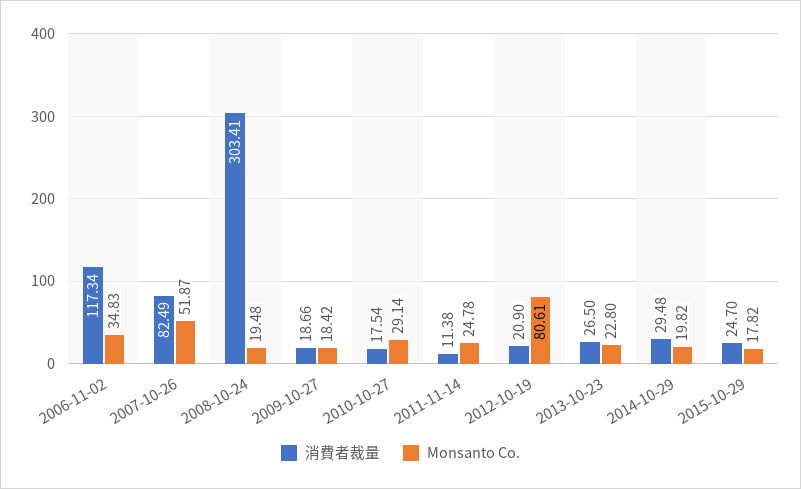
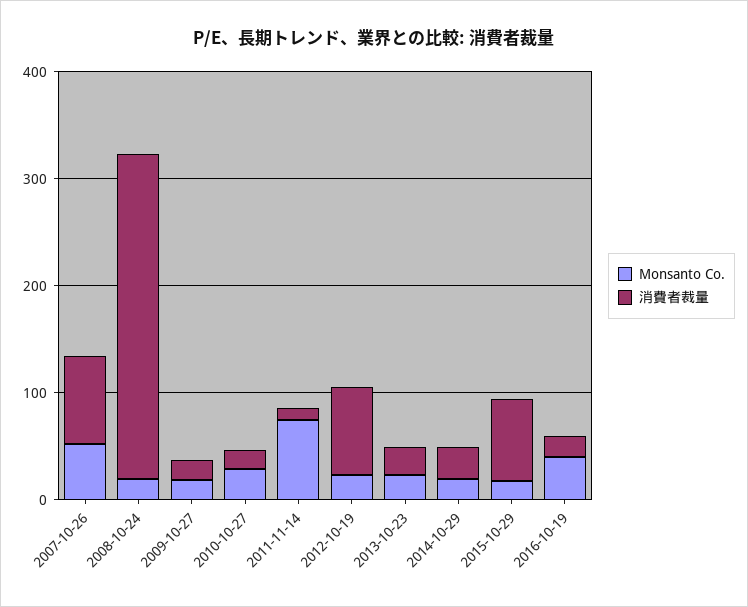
消費者裁量, 2006-11-02: 117.34 -> none
Monsanto Co., 2006-11-02: 34.83 -> none
Monsanto Co., 2011-11-14: 24.78 -> 80
消費者裁量, 2012-10-19: 20.9 -> 80
Monsanto Co., 2012-10-19: 80.61 -> 20
消費者裁量, 2015-10-29: 24.7 -> 80
Monsanto Co., 2016-10-19: none -> 40
消費者裁量, 2016-10-19: none -> 20

